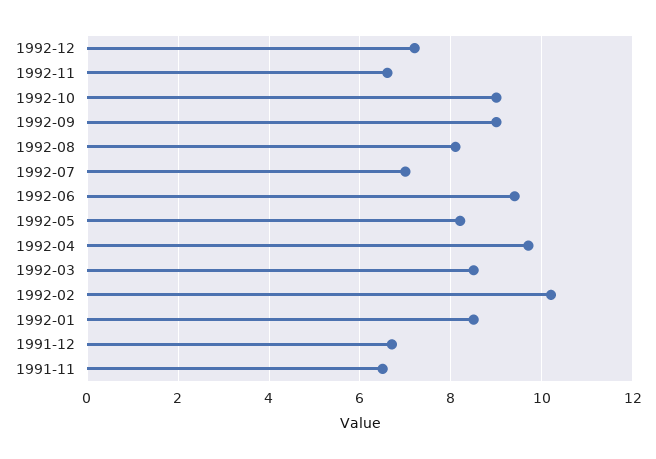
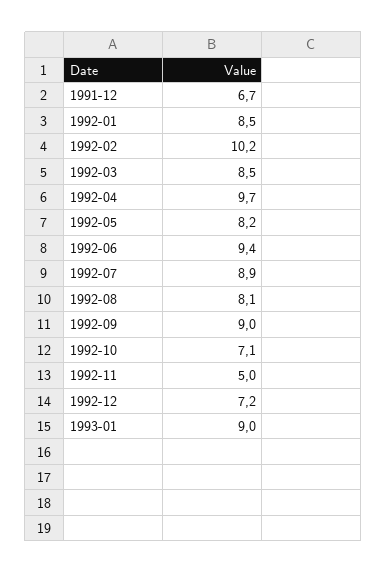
1992-11: 6.5 -> 5
1992-10: 9 -> 7.1
1992-07: 7 -> 8.9
1991-11: 6.5 -> none
1993-01: none -> 9

